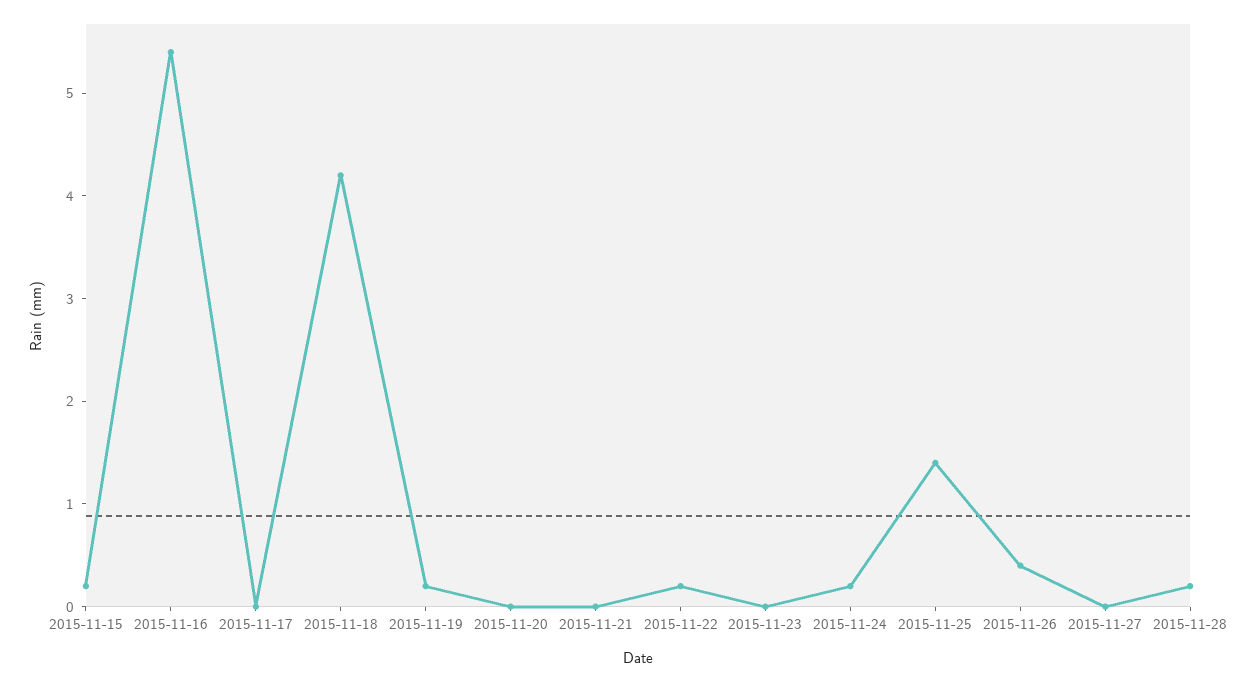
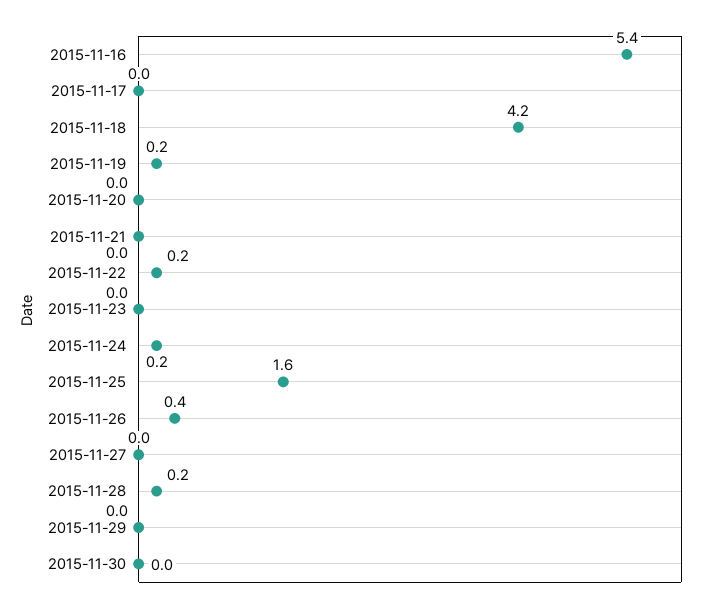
2015-11-15: 0.2 -> none
2015-11-25: 1.4 -> 1.6
2015-11-29: none -> 0
2015-11-30: none -> 0

